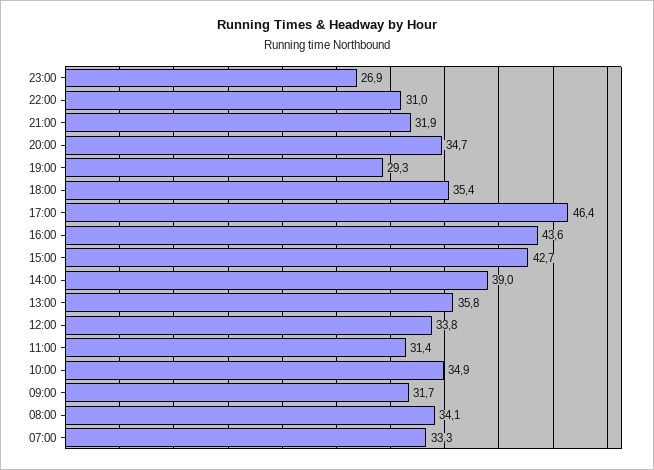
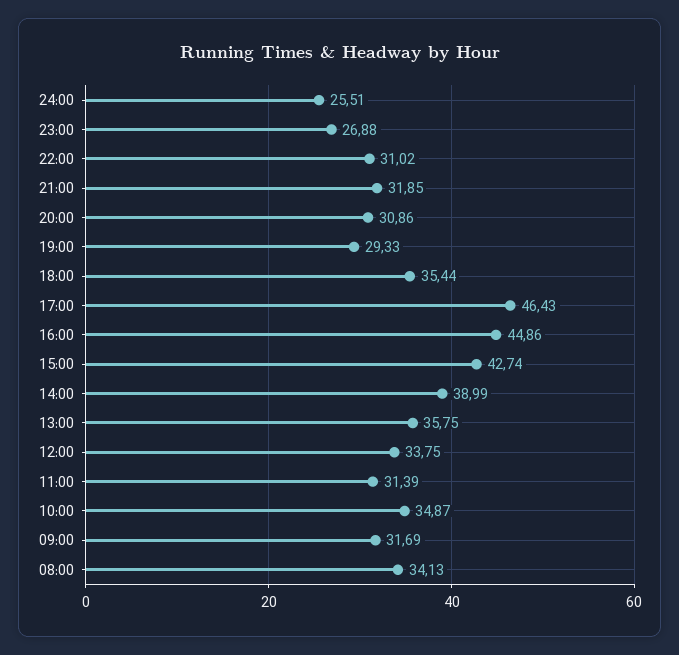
20:00: 34.7 -> 30.86
16:00: 43.6 -> 44.86
07:00: 33.3 -> none
24:00: none -> 25.51

